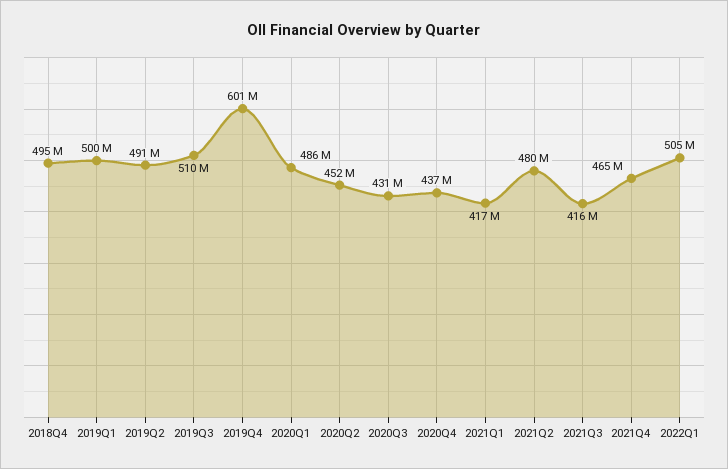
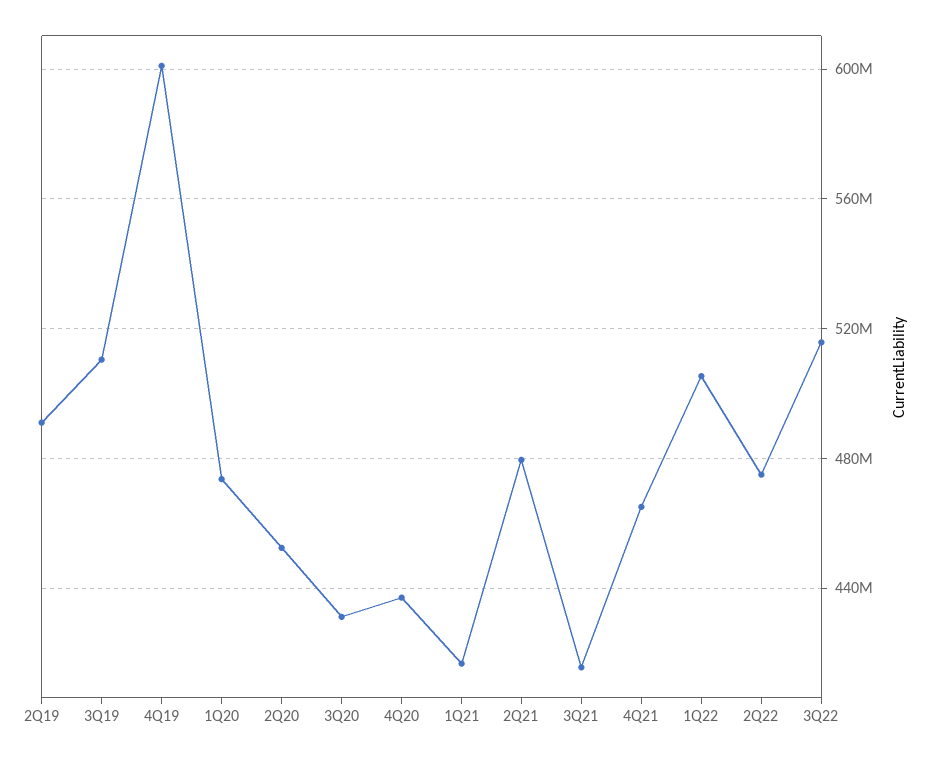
2018Q4: 495000000 -> none
2019Q1: 500000000 -> none
2020Q1: 486000000 -> 475000000
2Q22: none -> 475000000
3Q22: none -> 515000000

